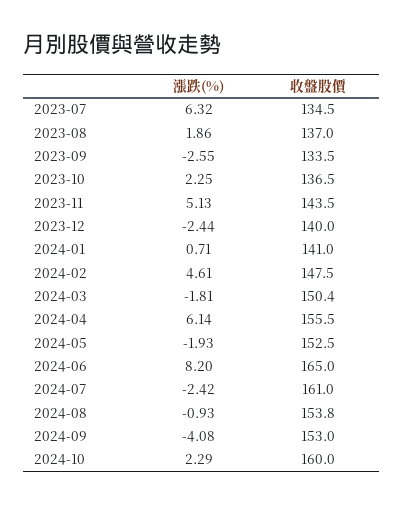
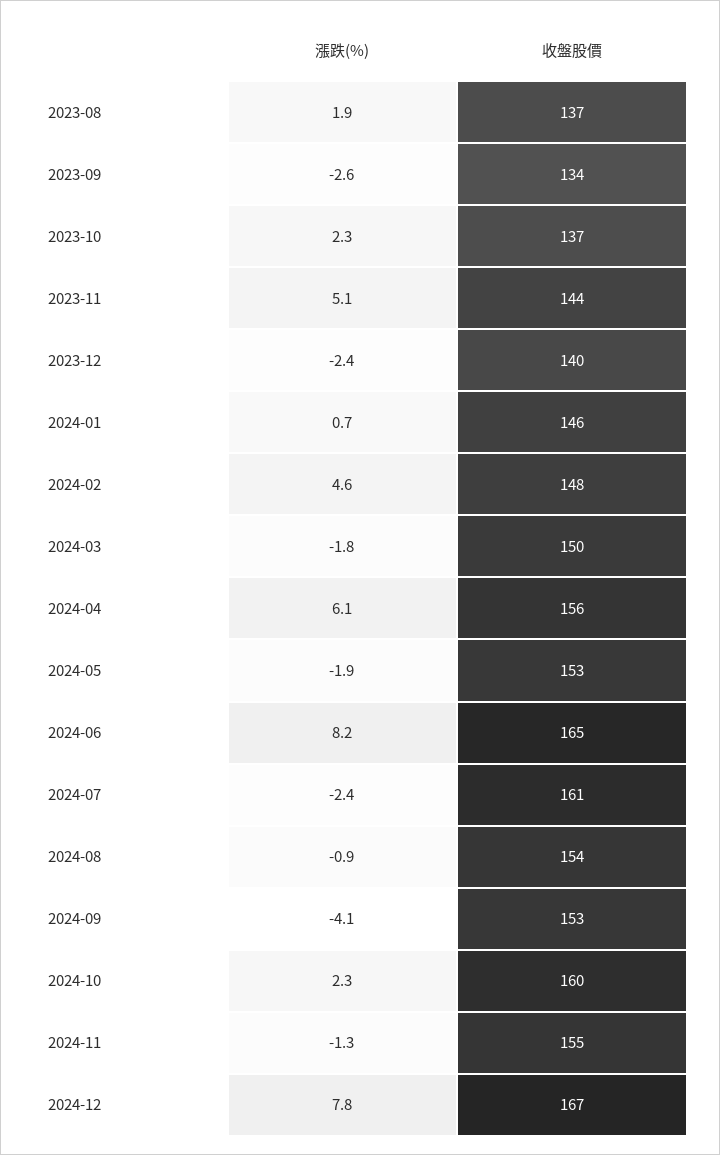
漲跌(%), 2023-07: 6.32 -> none
收盤股價, 2023-07: 134.5 -> none
收盤股價, 2024-01: 141 -> 146
漲跌(%), 2024-11: none -> -1.3
收盤股價, 2024-11: none -> 155
漲跌(%), 2024-12: none -> 7.8
收盤股價, 2024-12: none -> 167

